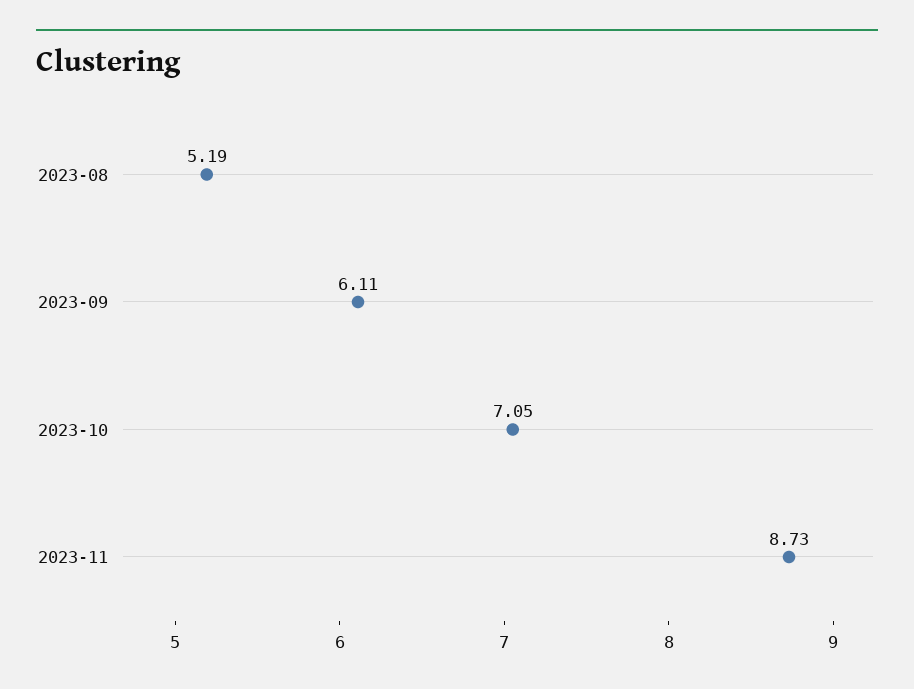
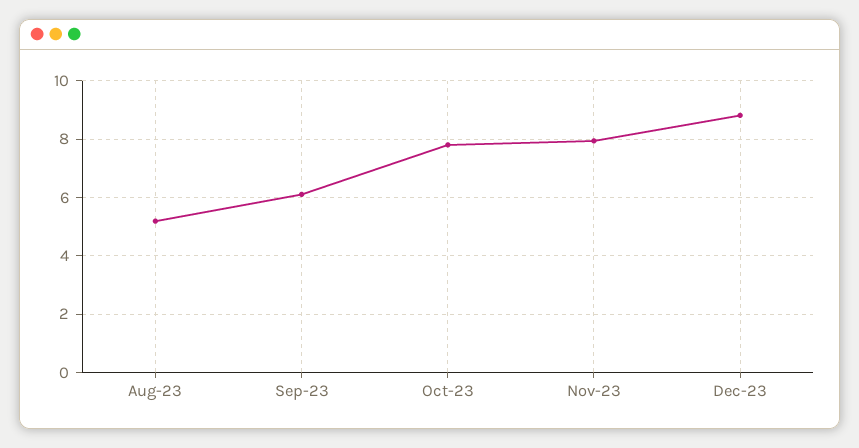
2023-10: 7.05 -> 7.75
2023-11: 8.73 -> 8
Dec-23: none -> 8.75

